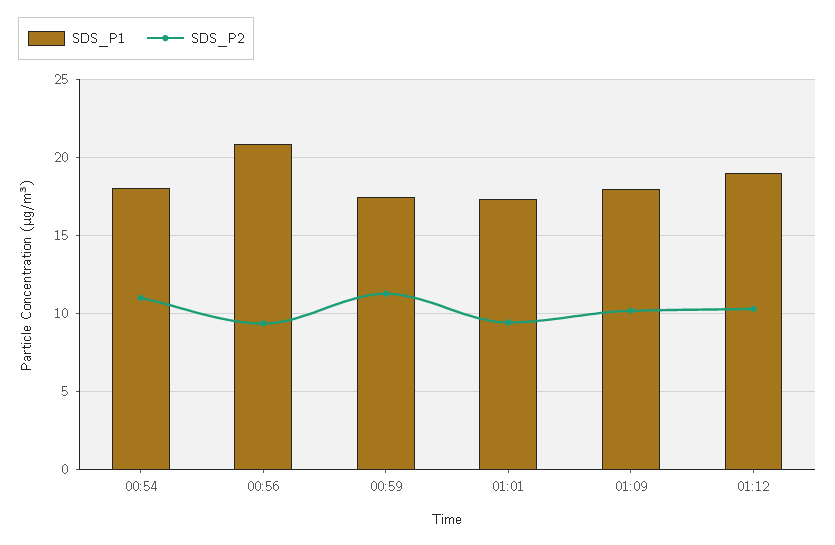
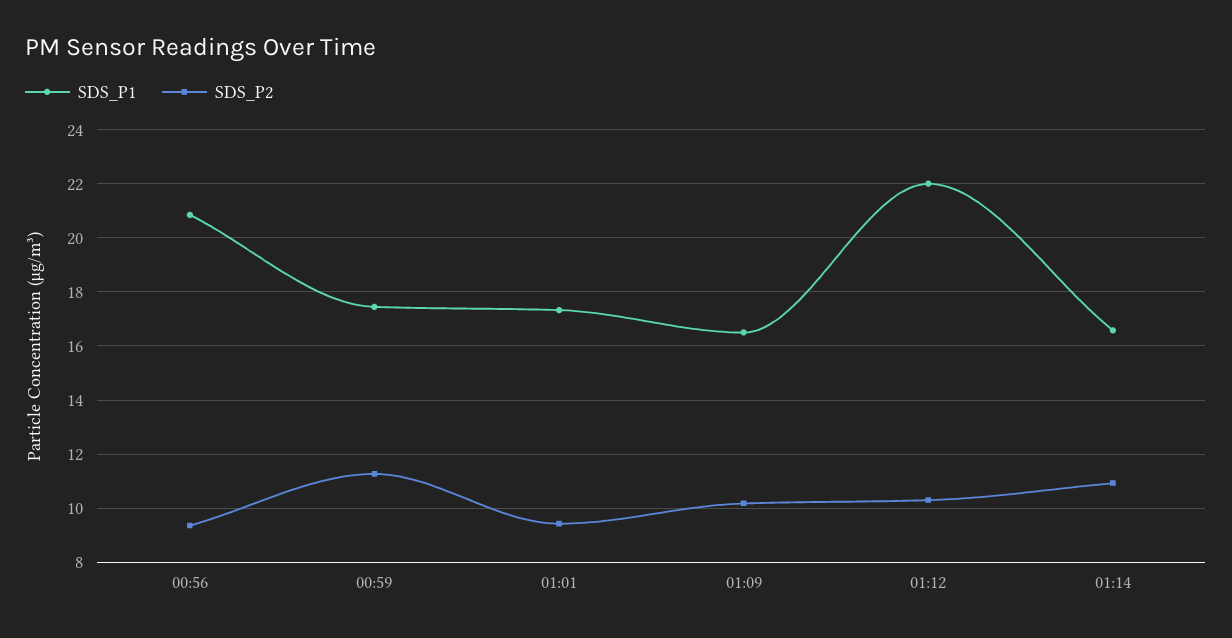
SDS_P1, 00:54: 18 -> none
SDS_P2, 00:54: 11 -> none
SDS_P1, 01:09: 18 -> 16.5
SDS_P1, 01:12: 19 -> 22
SDS_P1, 01:14: none -> 16.5
SDS_P2, 01:14: none -> 11

